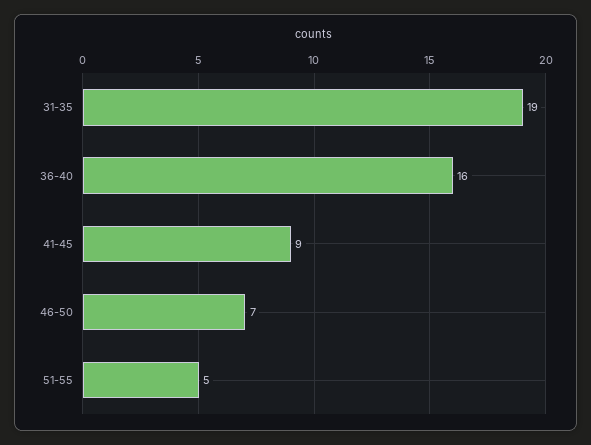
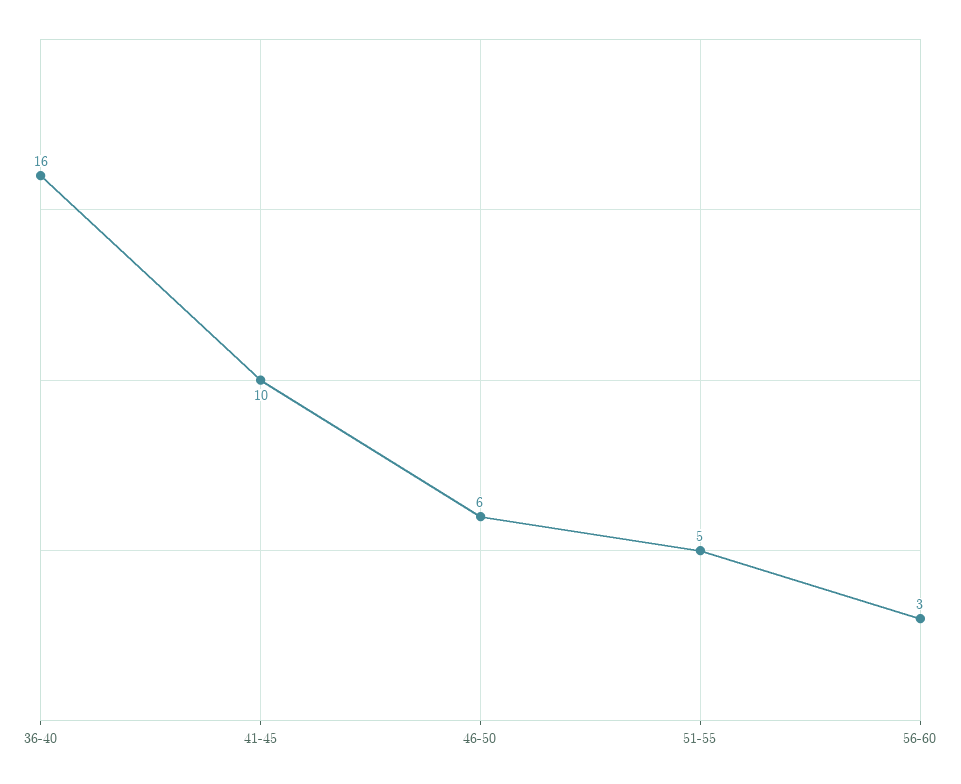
31-35: 19 -> none
41-45: 9 -> 10
46-50: 7 -> 6
56-60: none -> 3

